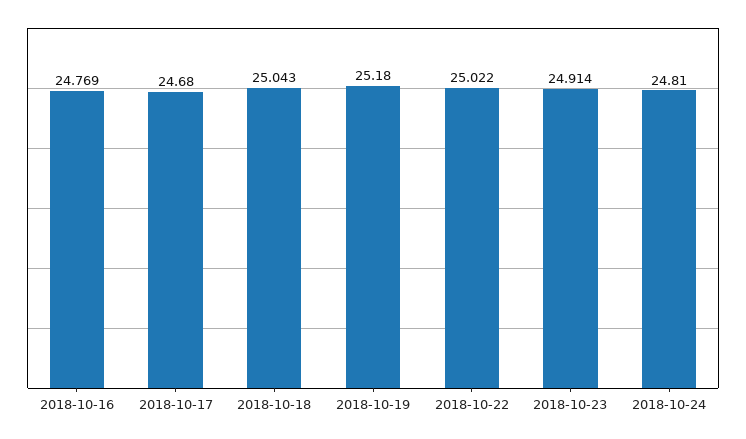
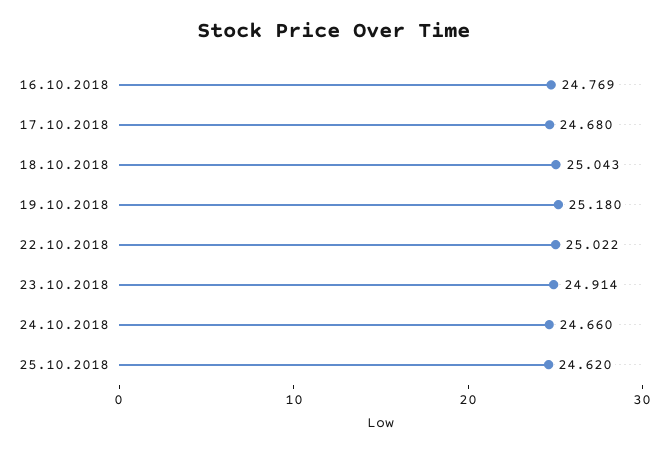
2018-10-24: 24.81 -> 24.66
25.10.2018: none -> 24.62

